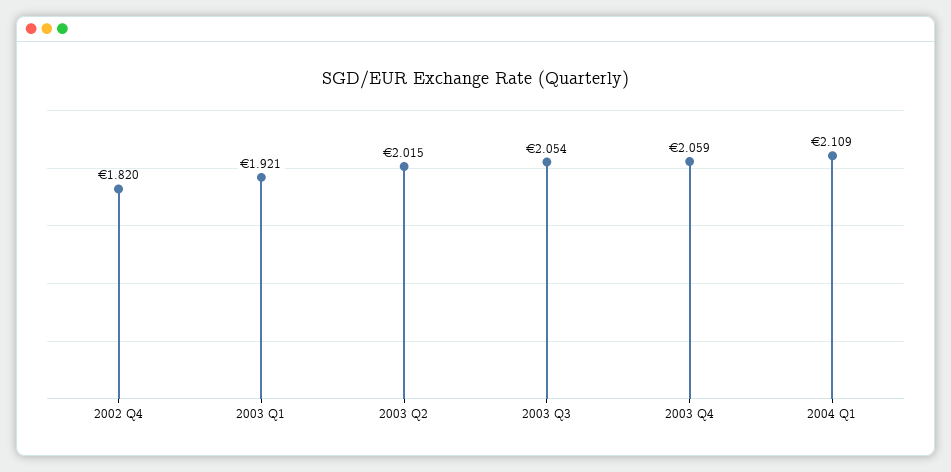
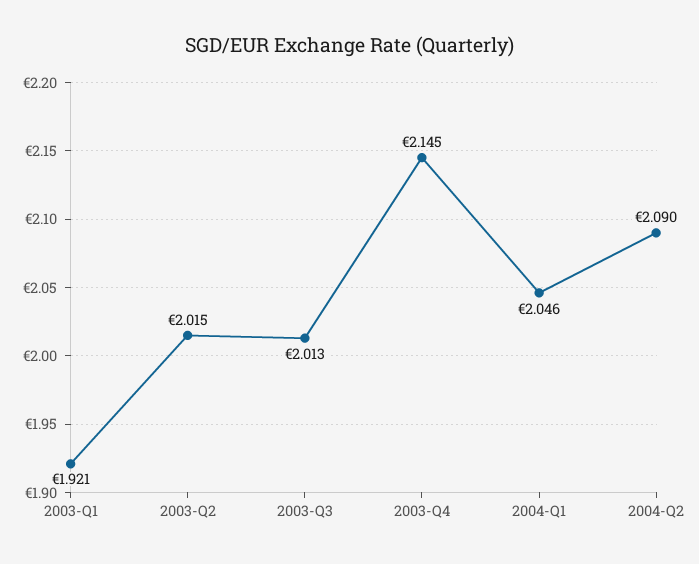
2002 Q4: 1.82 -> none
2003 Q3: 2.054 -> 2.013
2003 Q4: 2.059 -> 2.145
2004 Q1: 2.109 -> 2.046
2004-Q2: none -> 2.09

